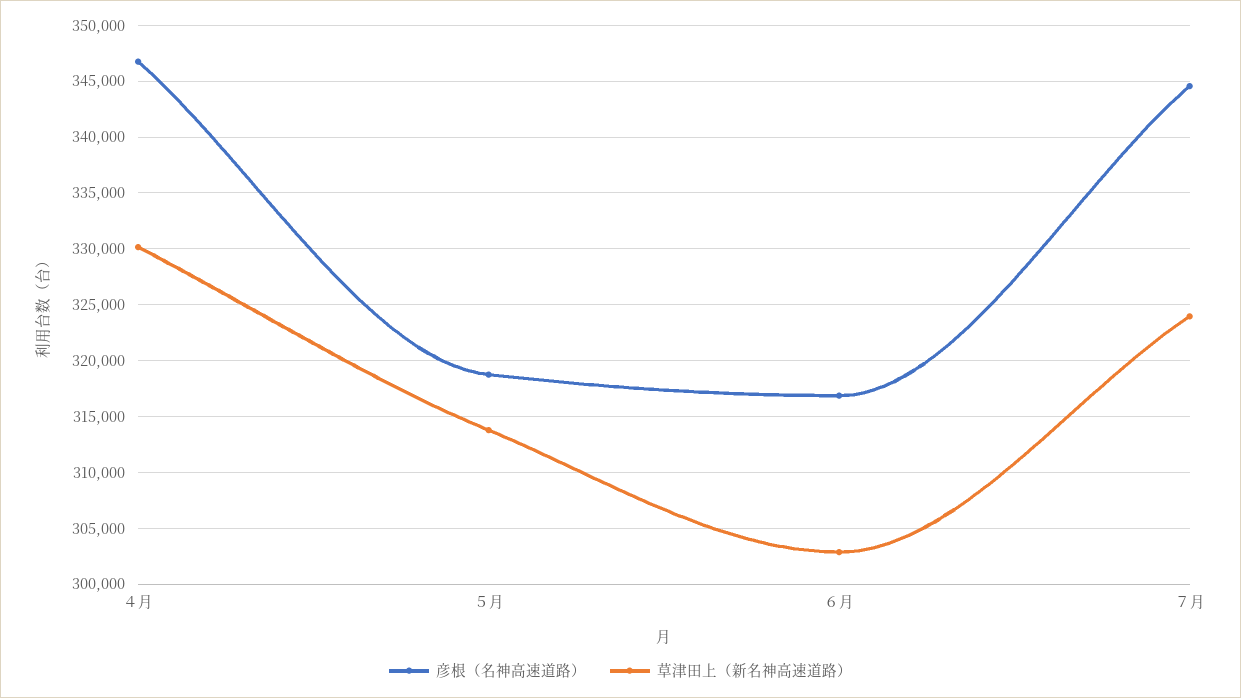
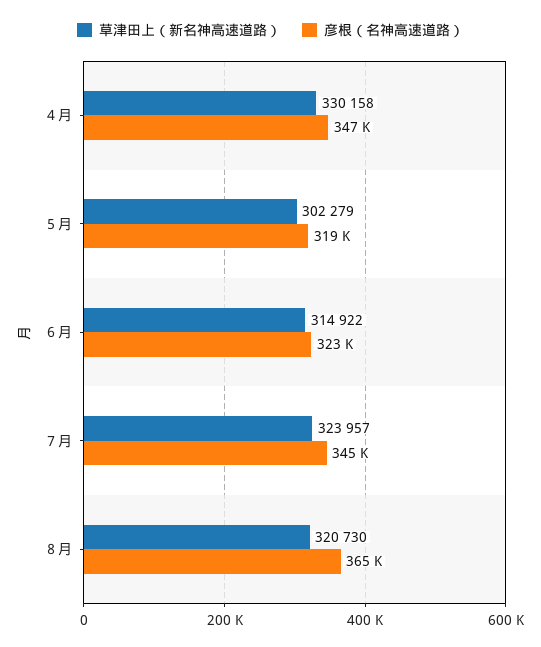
草津田上（新名神高速道路）, ５月: 314000 -> 302279
彦根（名神高速道路）, ６月: 317000 -> 323000
草津田上（新名神高速道路）, ６月: 303000 -> 314922
草津田上（新名神高速道路）, ８月: none -> 320730
彦根（名神高速道路）, ８月: none -> 365000

